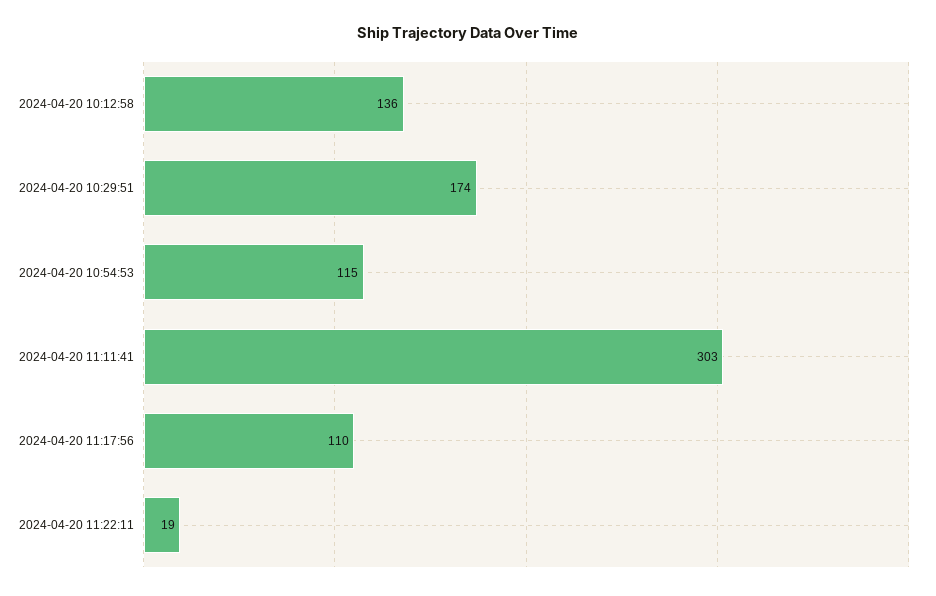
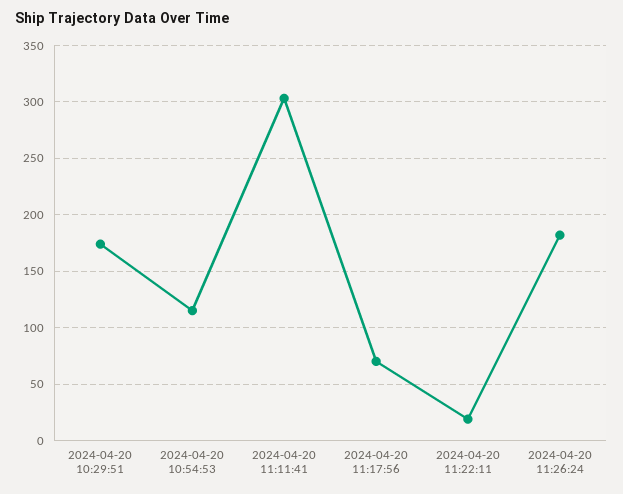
2024-04-20 10:12:58: 136 -> none
2024-04-20 11:17:56: 110 -> 70
2024-04-20 11:26:24: none -> 180

